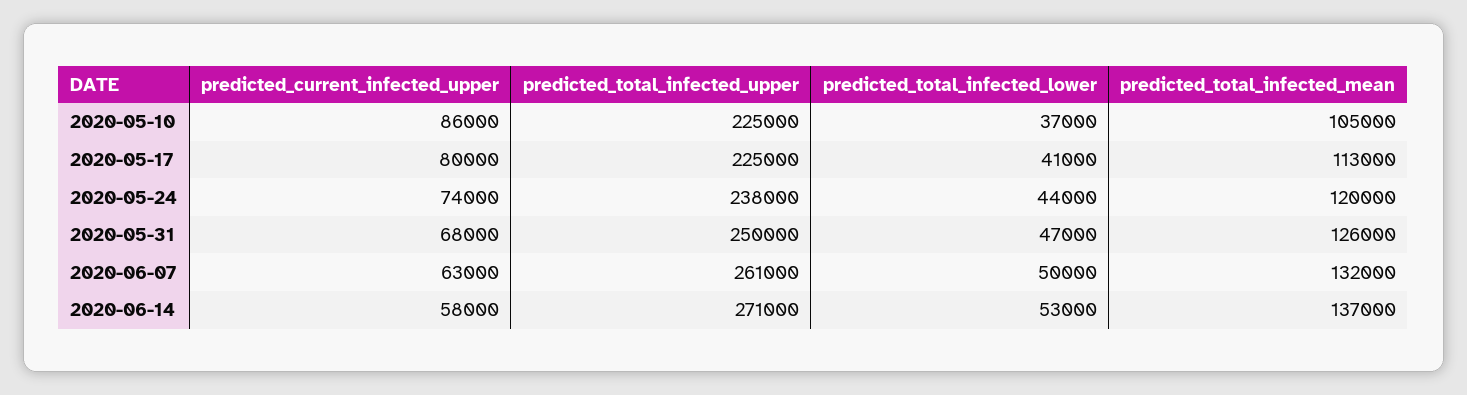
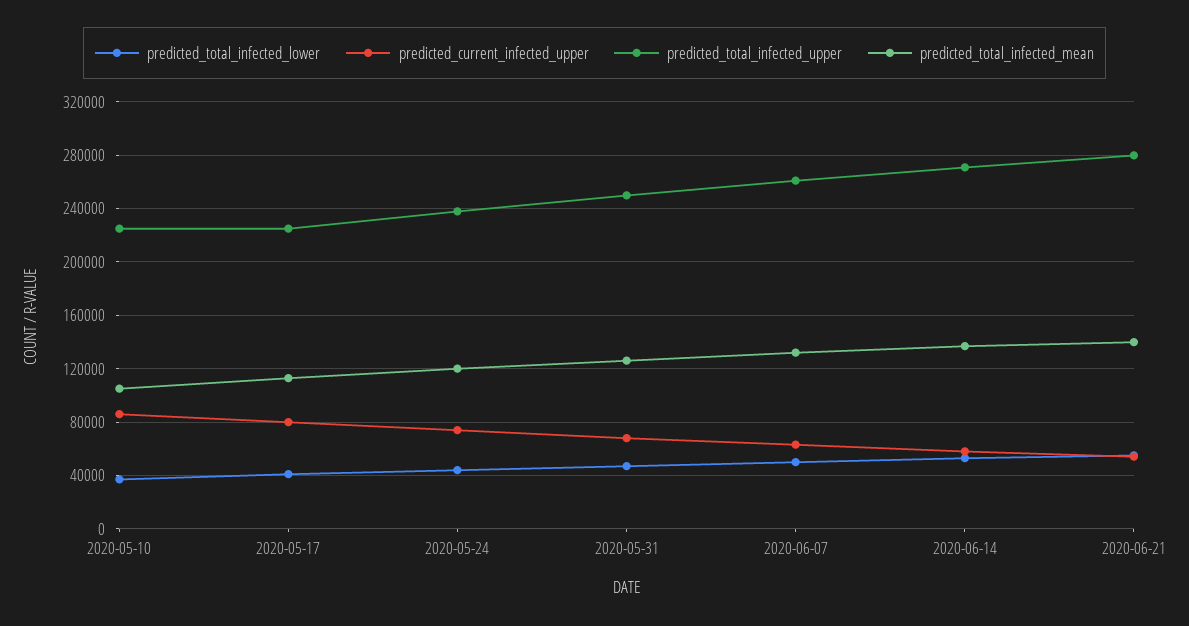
predicted_total_infected_lower, 2020-06-21: none -> 55000
predicted_current_infected_upper, 2020-06-21: none -> 55000
predicted_total_infected_upper, 2020-06-21: none -> 280000
predicted_total_infected_mean, 2020-06-21: none -> 140000

